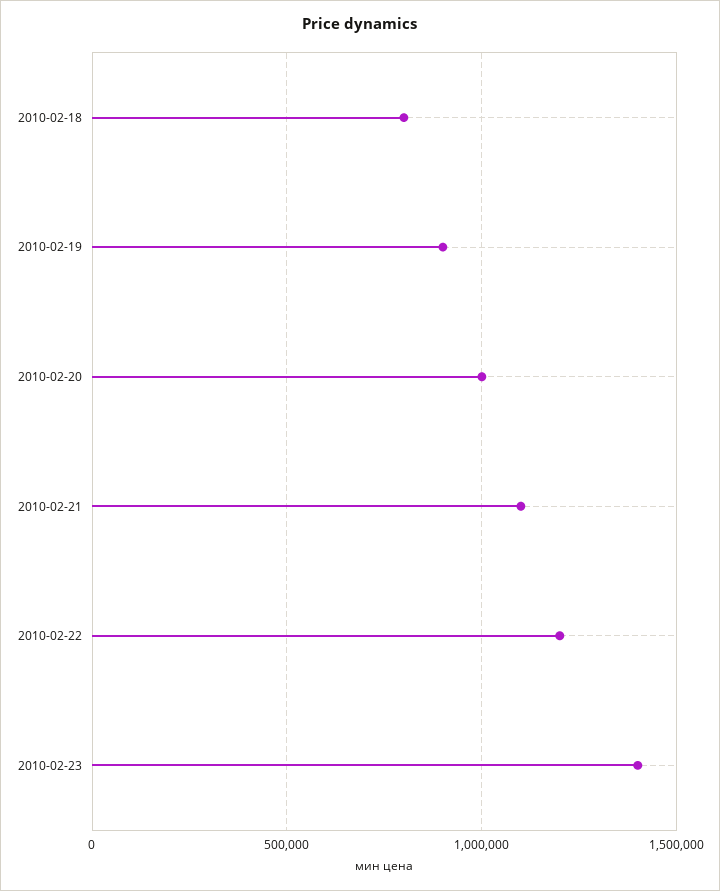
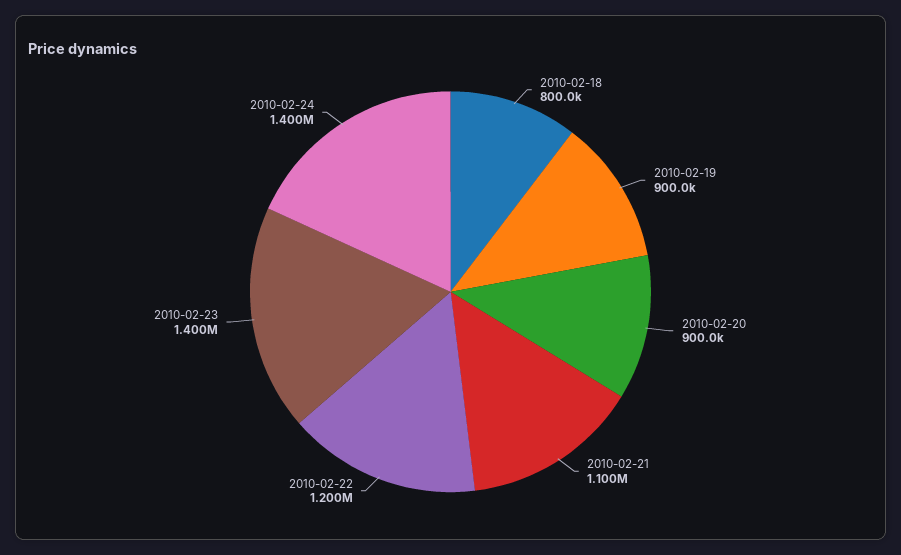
2010-02-20: 1000000 -> 900000
2010-02-24: none -> 1400000

